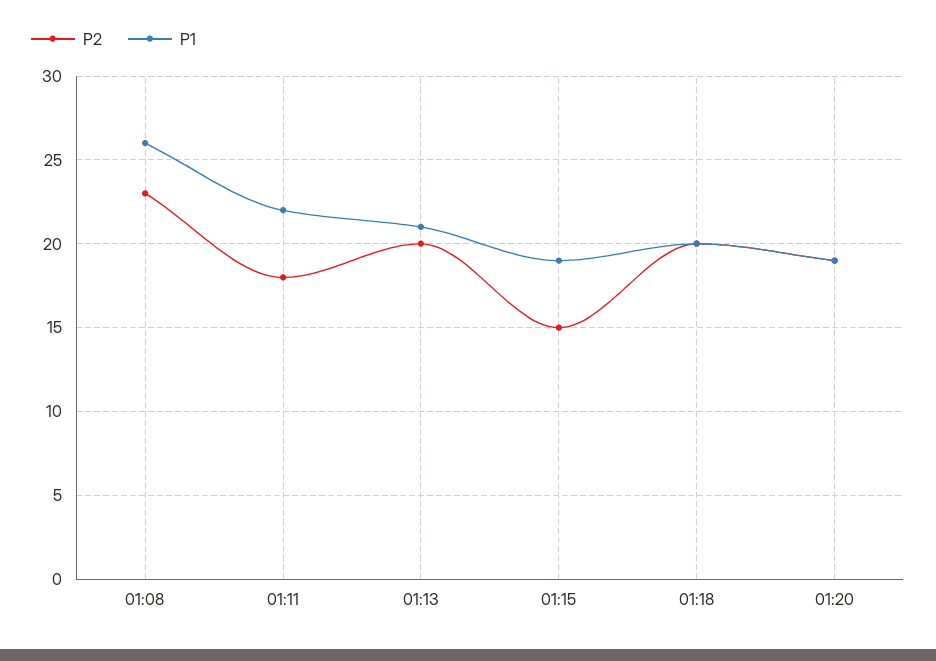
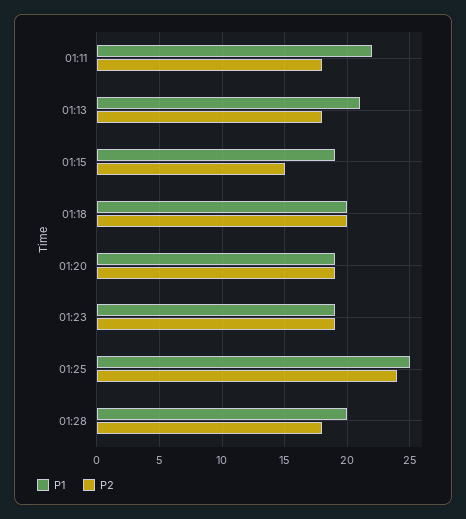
P2, 01:08: 23 -> none
P1, 01:08: 26 -> none
P2, 01:13: 20 -> 18
P1, 01:23: none -> 19
P2, 01:23: none -> 19
P1, 01:25: none -> 25
P2, 01:25: none -> 24
P1, 01:28: none -> 20
P2, 01:28: none -> 18

